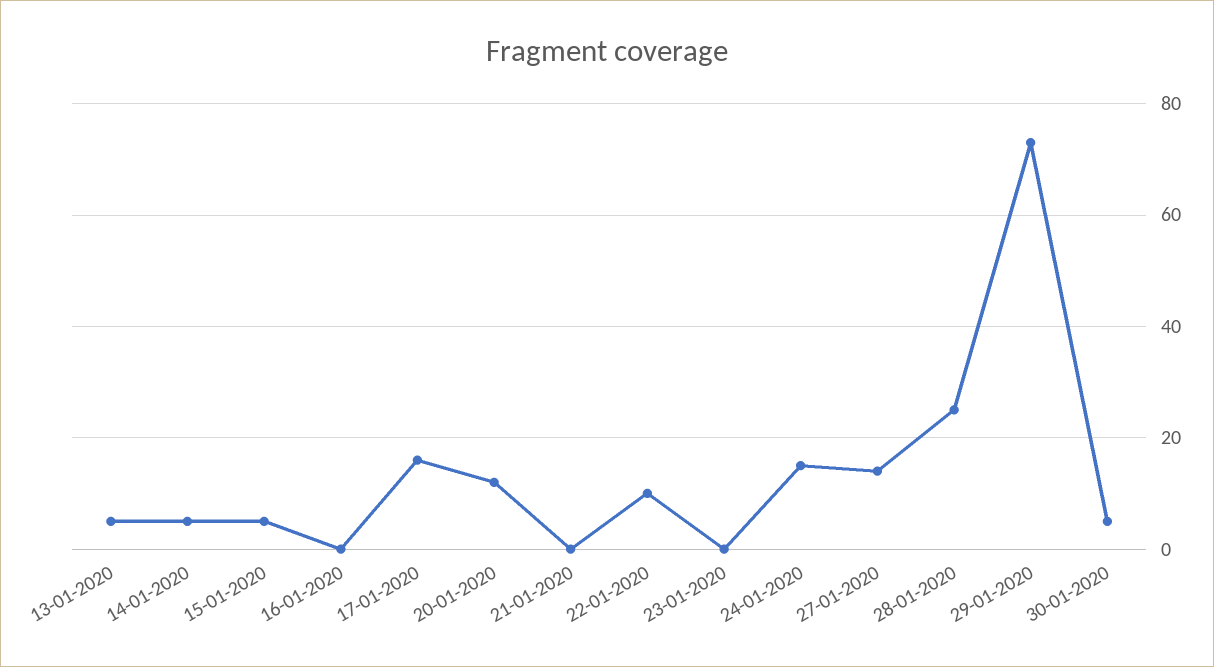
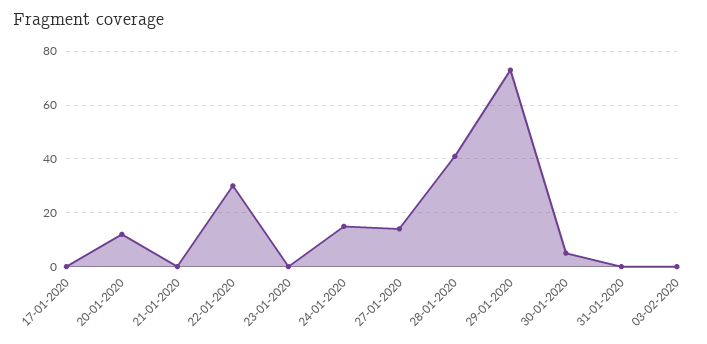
13-01-2020: 5 -> none
14-01-2020: 5 -> none
15-01-2020: 5 -> none
16-01-2020: 0 -> none
17-01-2020: 15 -> 0
22-01-2020: 10 -> 30
28-01-2020: 25 -> 40
31-01-2020: none -> 0
03-02-2020: none -> 0

